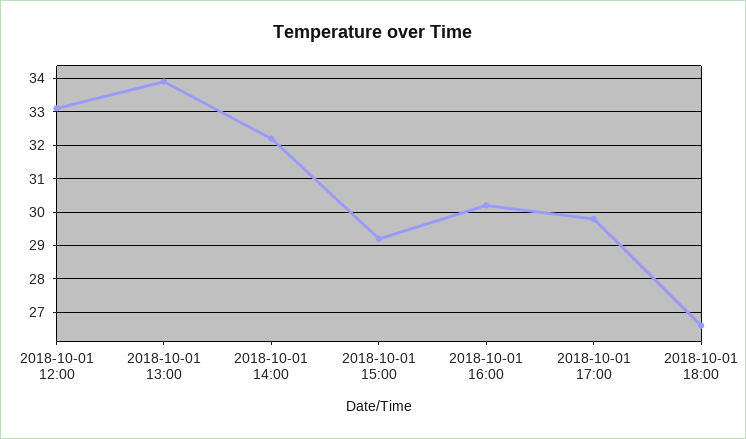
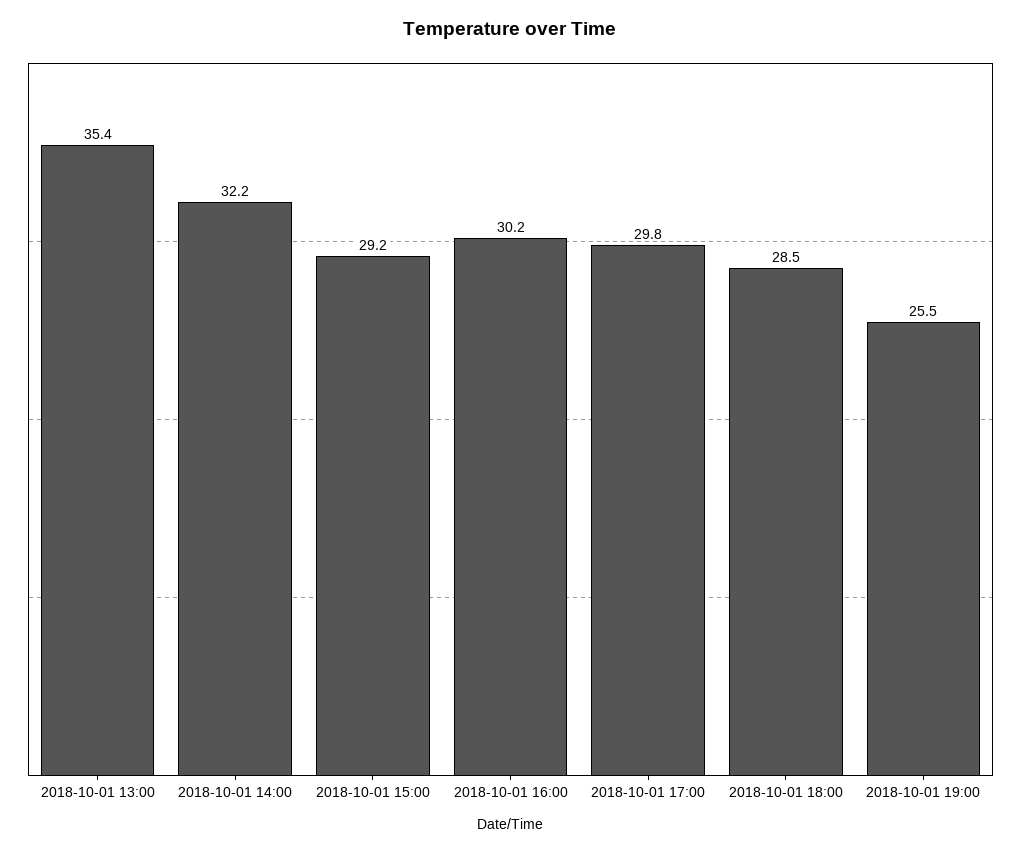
2018-10-01 12:00: 33 -> none
2018-10-01 13:00: 34 -> 35.4
2018-10-01 18:00: 26.5 -> 28.5
2018-10-01 19:00: none -> 25.5

